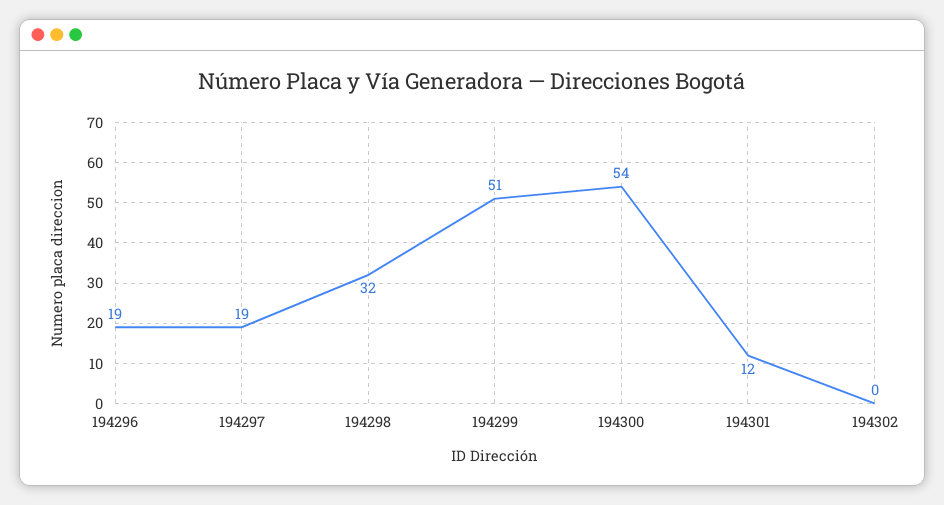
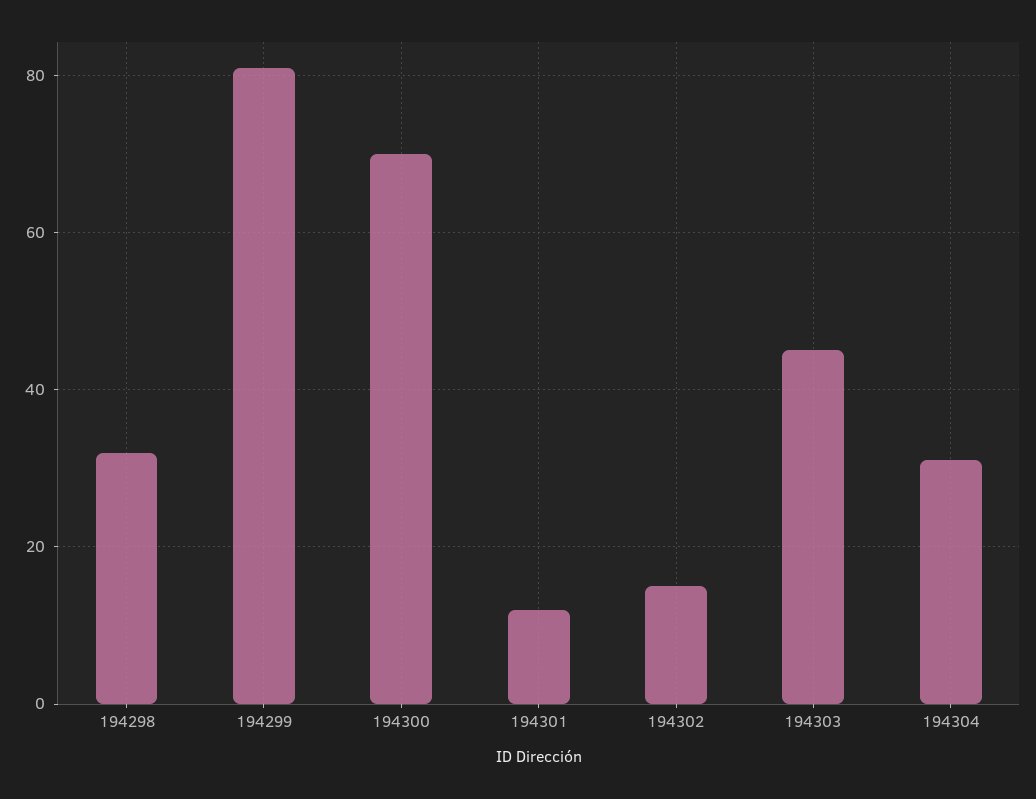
194296: 19 -> none
194297: 19 -> none
194299: 51 -> 80
194300: 54 -> 70
194302: 0 -> 15
194303: none -> 45
194304: none -> 30

